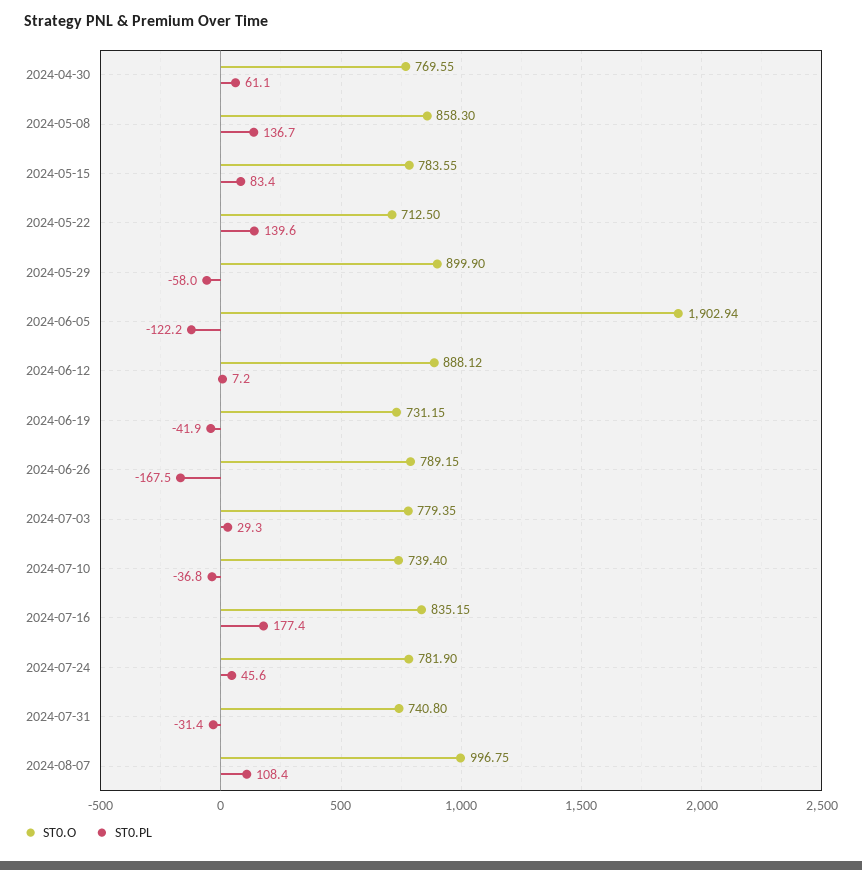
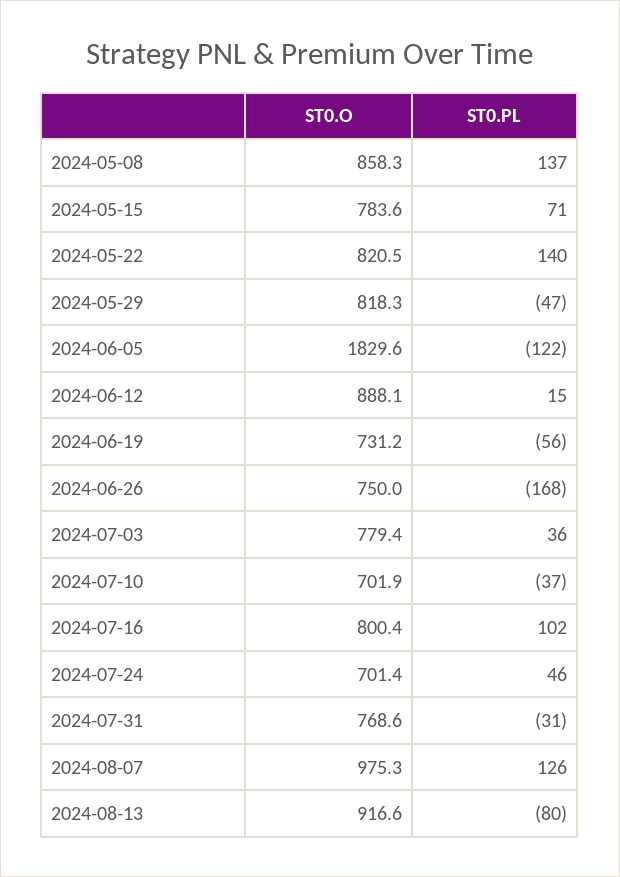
ST0.O, 2024-04-30: 769.55 -> none
ST0.PL, 2024-04-30: 61.1 -> none
ST0.PL, 2024-05-15: 83.4 -> 71
ST0.O, 2024-05-22: 712.5 -> 820.5
ST0.O, 2024-05-29: 899.9 -> 818.3
ST0.PL, 2024-05-29: -58 -> -47
ST0.O, 2024-06-05: 1902.94 -> 1829.6
ST0.PL, 2024-06-12: 7.2 -> 15
ST0.PL, 2024-06-19: -41.9 -> -56
ST0.O, 2024-06-26: 789.15 -> 750
ST0.PL, 2024-07-03: 29.3 -> 36
ST0.O, 2024-07-10: 739.4 -> 701.9
ST0.O, 2024-07-16: 835.15 -> 800.4
ST0.PL, 2024-07-16: 177.4 -> 102
ST0.O, 2024-07-24: 781.9 -> 701.4
ST0.O, 2024-07-31: 740.8 -> 768.6
ST0.O, 2024-08-07: 996.75 -> 975.3
ST0.PL, 2024-08-07: 108.4 -> 126
ST0.O, 2024-08-13: none -> 916.6
ST0.PL, 2024-08-13: none -> -80

